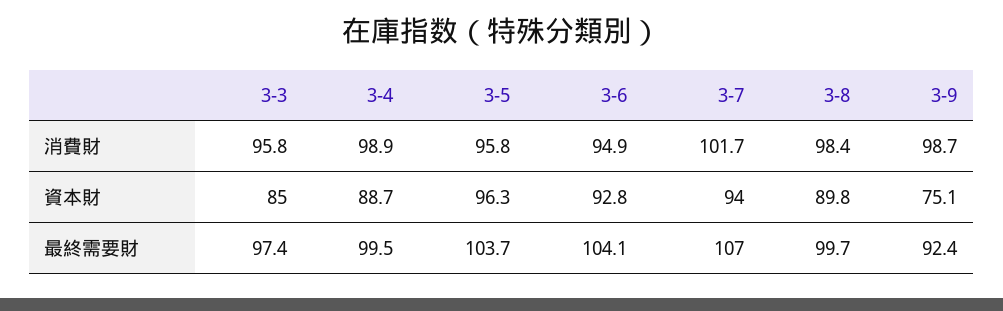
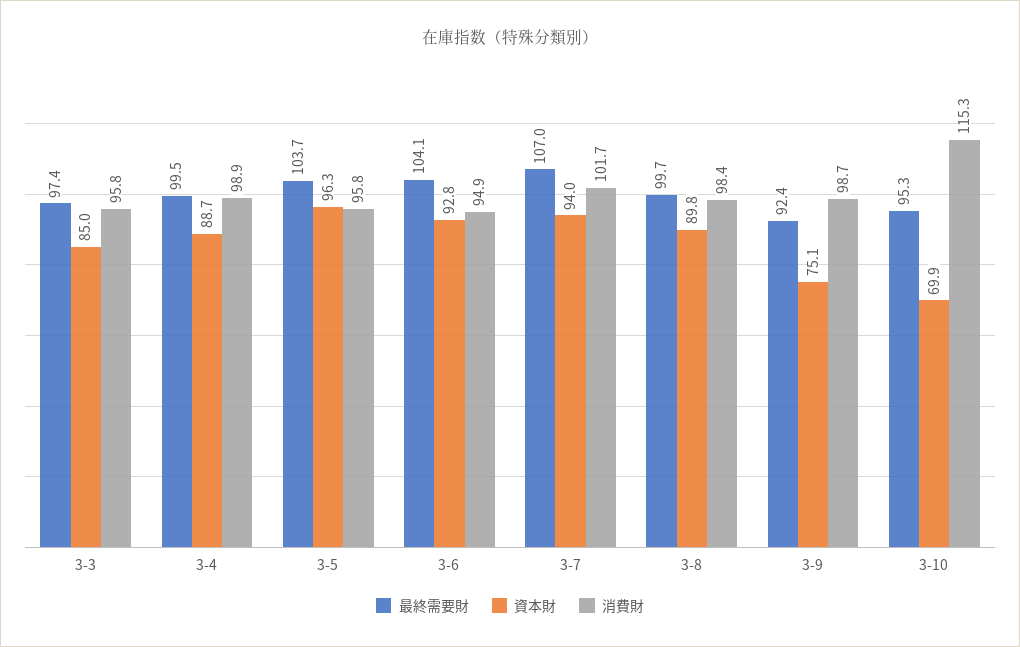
最終需要財, 3-10: none -> 95.3
資本財, 3-10: none -> 69.9
消費財, 3-10: none -> 115.3

